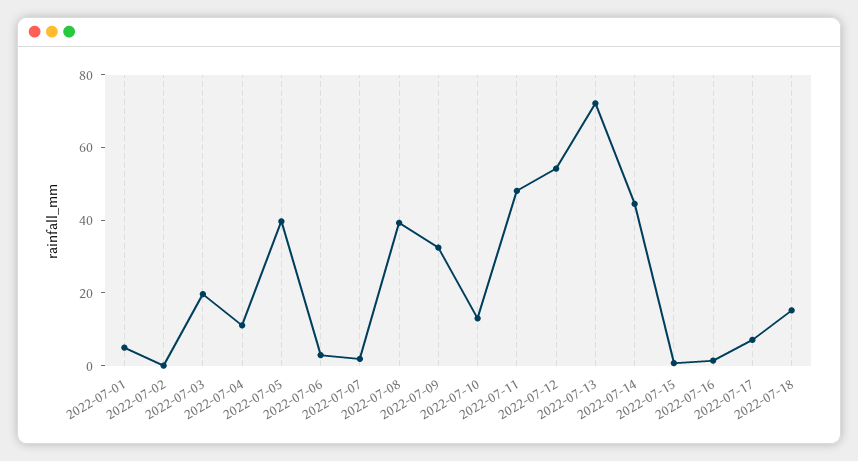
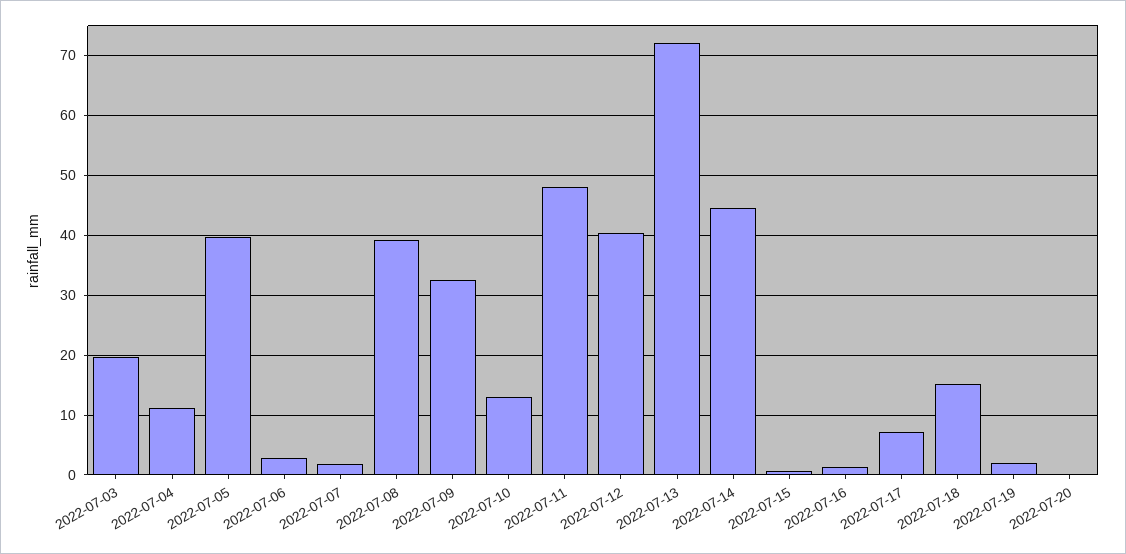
2022-07-01: 5 -> none
2022-07-02: 0 -> none
2022-07-12: 55 -> 40
2022-07-19: none -> 2
2022-07-20: none -> 0

